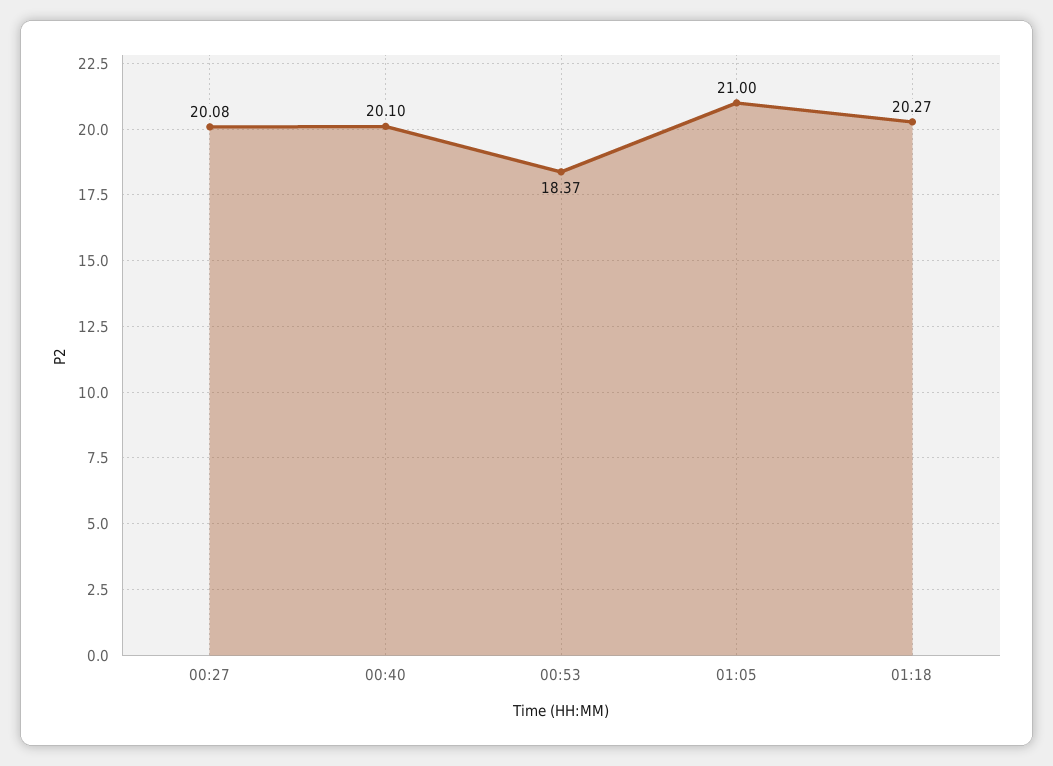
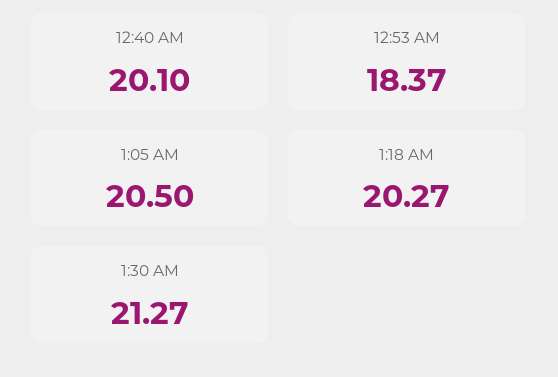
00:27: 20.08 -> none
01:05: 21 -> 20.5
1:30 AM: none -> 21.27

